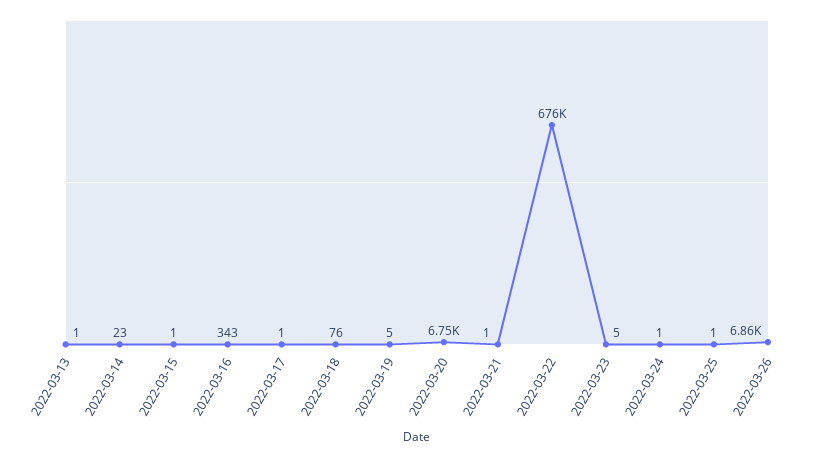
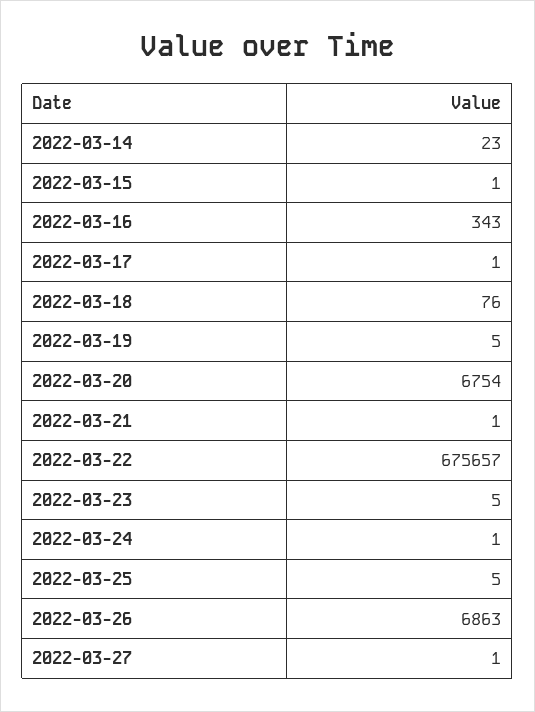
2022-03-13: 1 -> none
2022-03-25: 1 -> 5
2022-03-27: none -> 1

